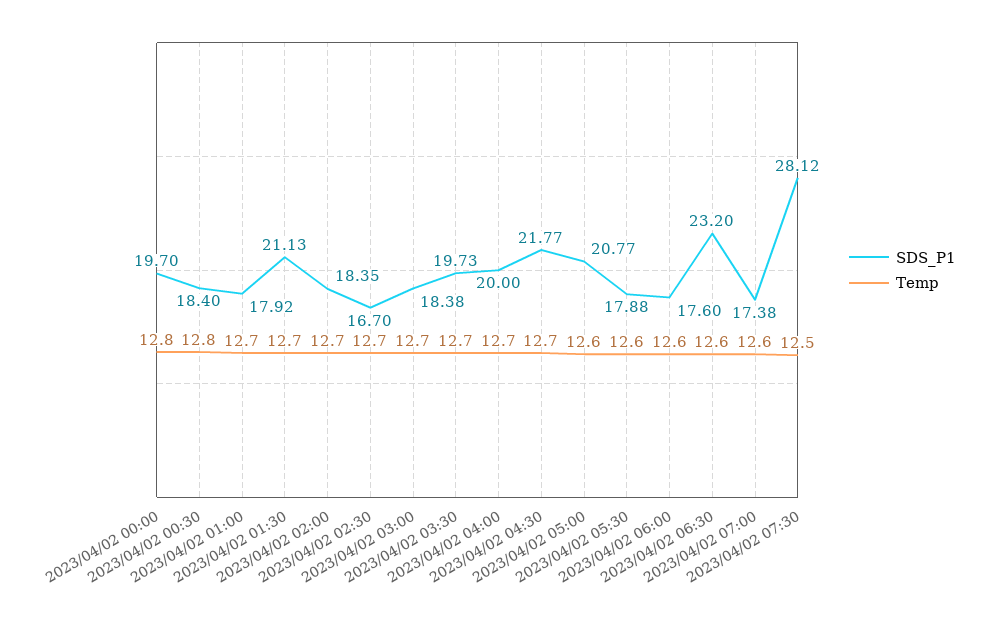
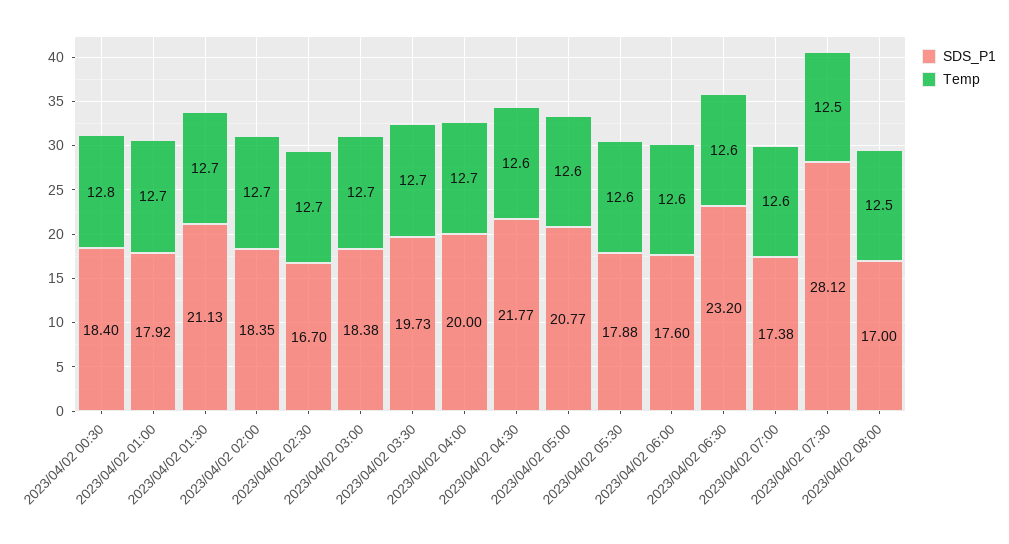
SDS_P1, 2023/04/02 00:00: 19.7 -> none
Temp, 2023/04/02 00:00: 12.8 -> none
Temp, 2023/04/02 04:30: 12.7 -> 12.6
SDS_P1, 2023/04/02 08:00: none -> 17
Temp, 2023/04/02 08:00: none -> 12.5

